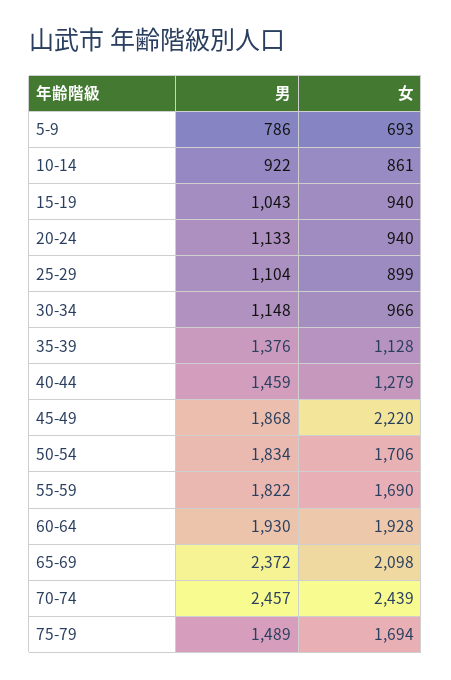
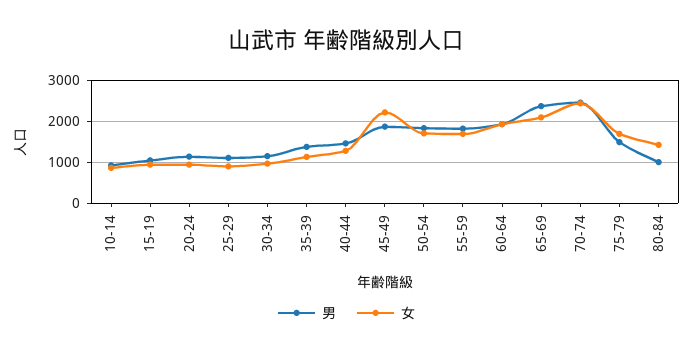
男, 5-9: 786 -> none
女, 5-9: 693 -> none
男, 80-84: none -> 1000
女, 80-84: none -> 1400

